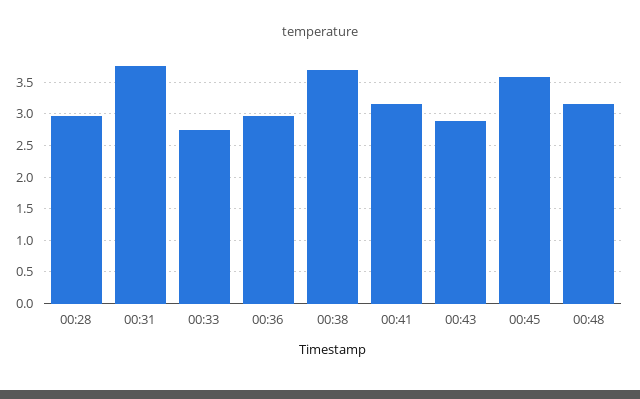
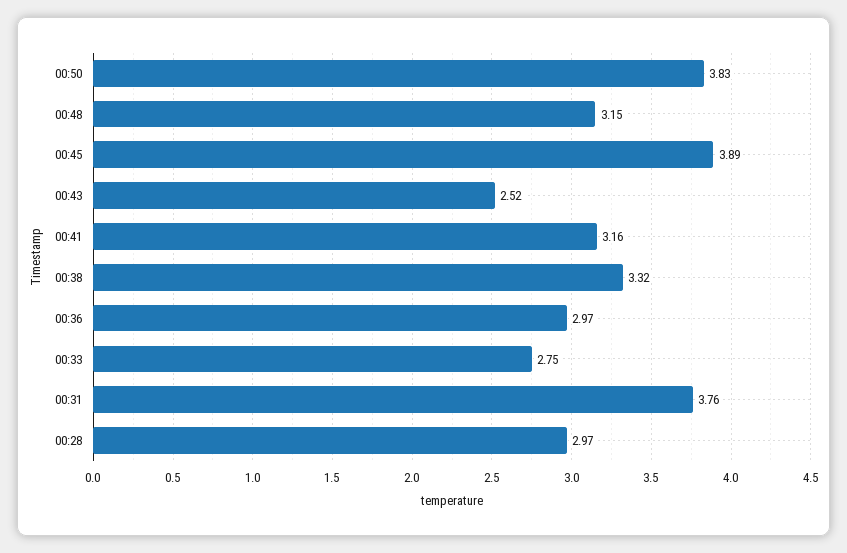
00:38: 3.7 -> 3.32
00:43: 2.9 -> 2.52
00:45: 3.6 -> 3.89
00:50: none -> 3.83

